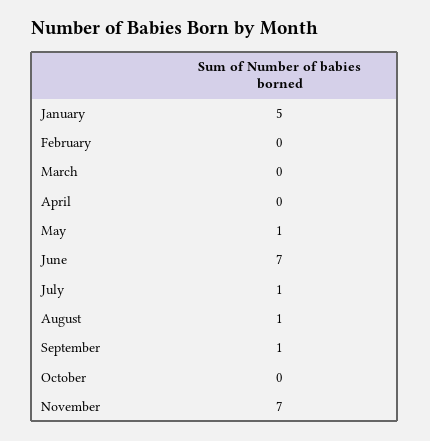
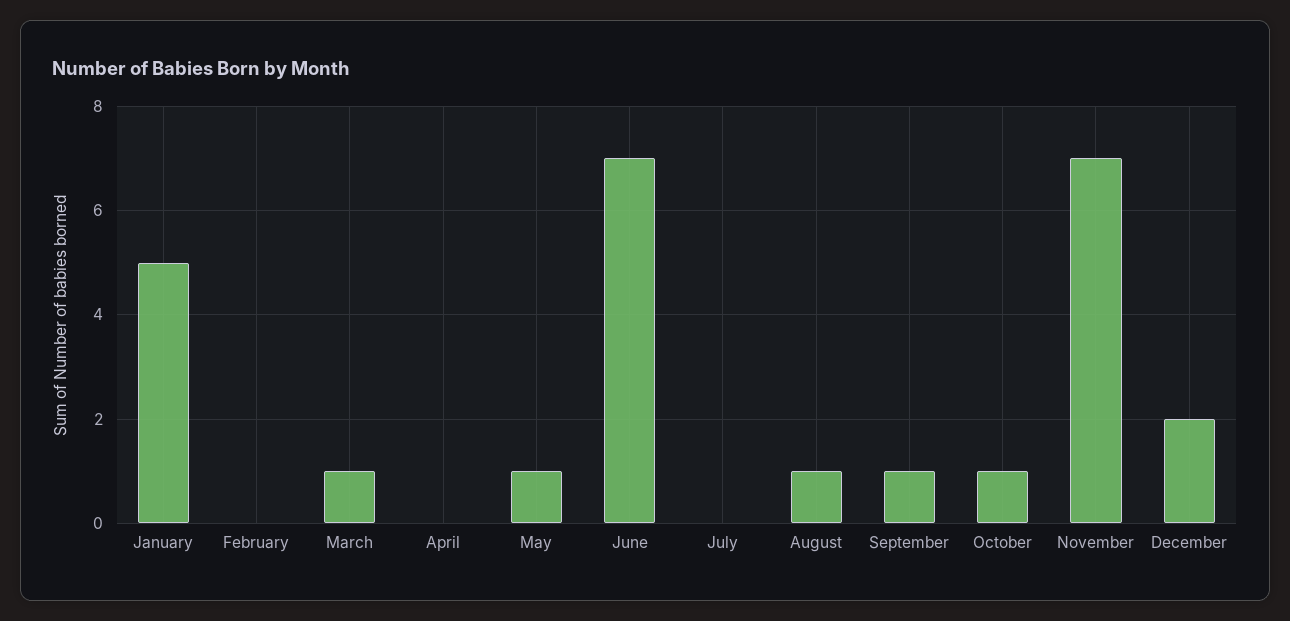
March: 0 -> 1
July: 1 -> 0
October: 0 -> 1
December: none -> 2

